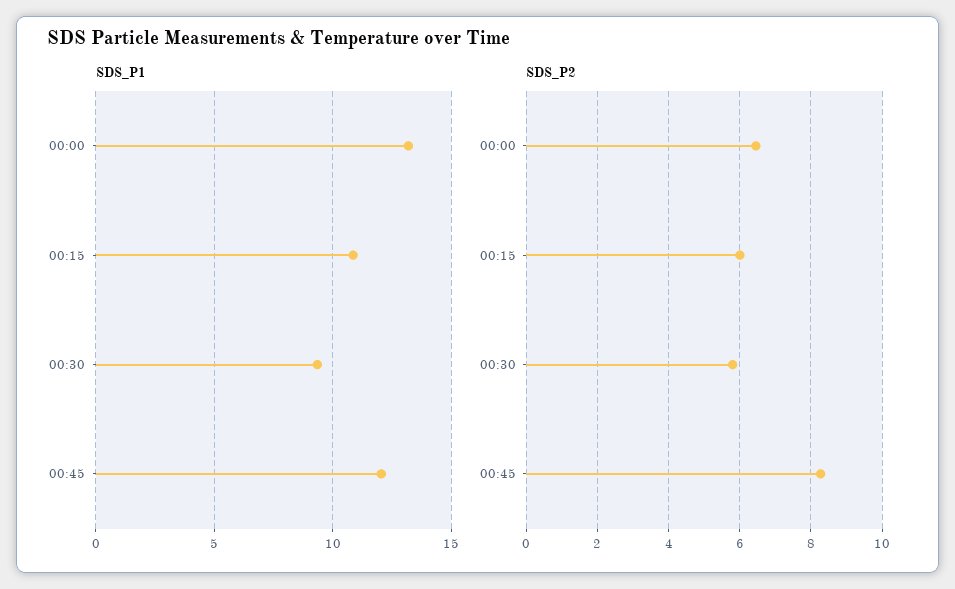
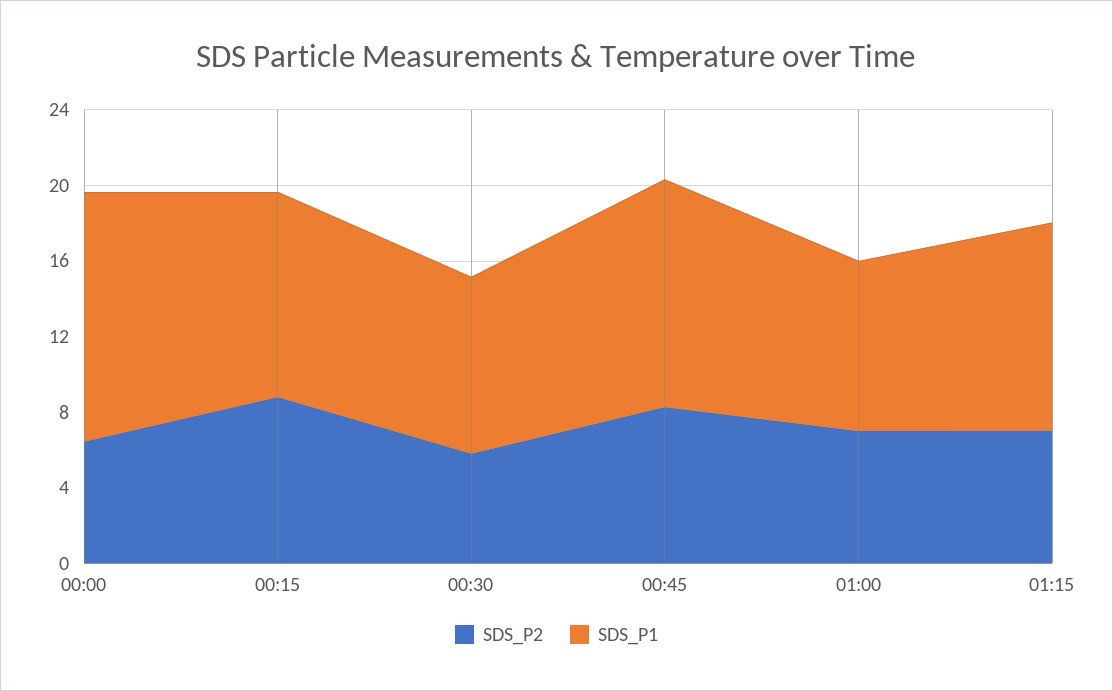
SDS_P2, 00:15: 6 -> 9
SDS_P2, 01:00: none -> 7
SDS_P1, 01:00: none -> 9
SDS_P2, 01:15: none -> 7
SDS_P1, 01:15: none -> 11

